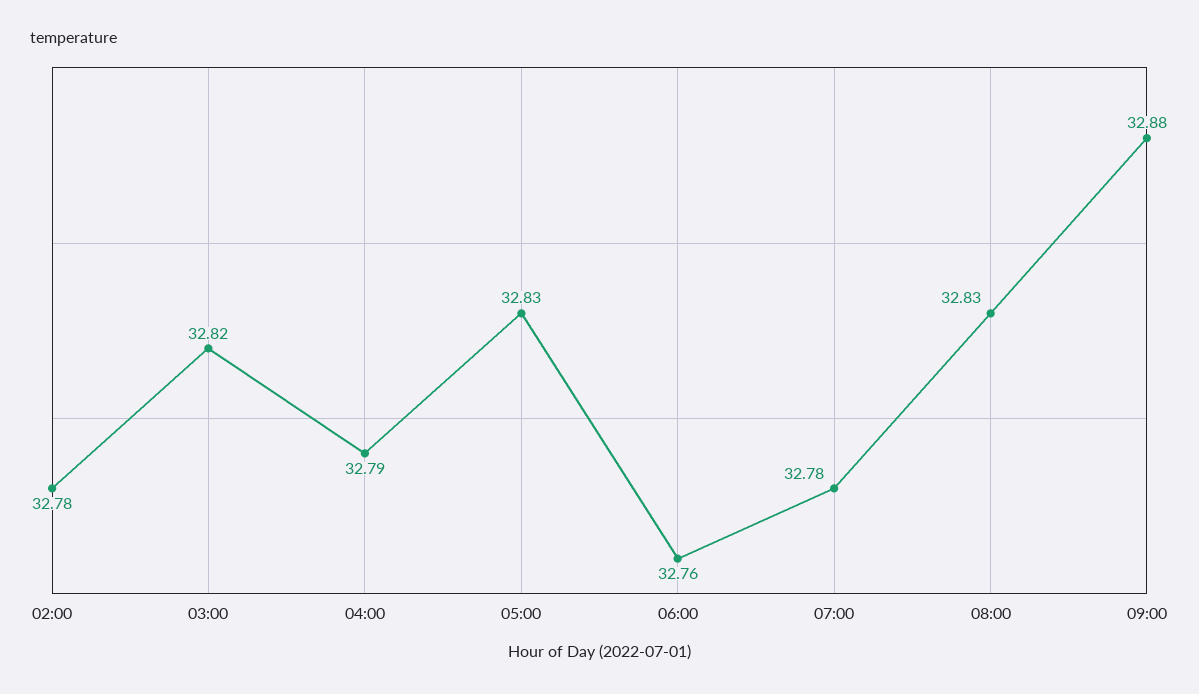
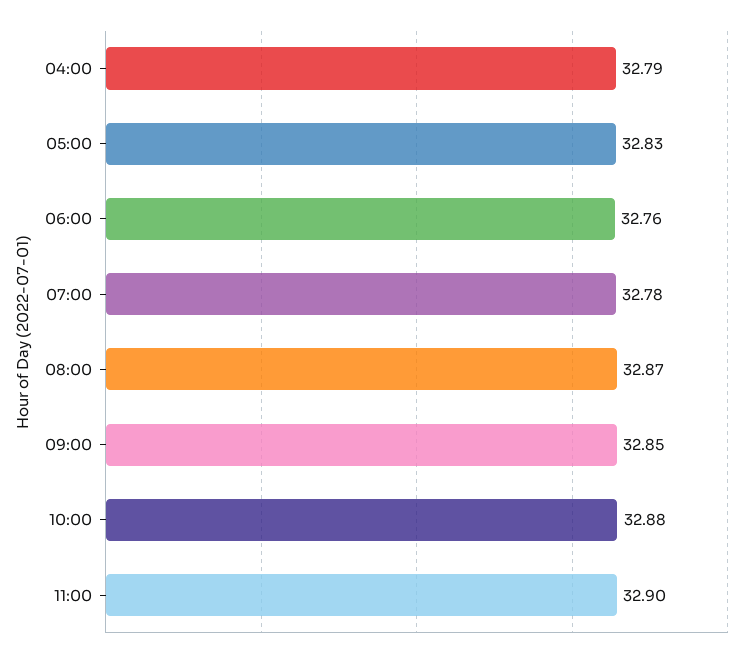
02:00: 32.78 -> none
03:00: 32.82 -> none
08:00: 32.83 -> 32.87
09:00: 32.88 -> 32.85
10:00: none -> 32.88
11:00: none -> 32.9

